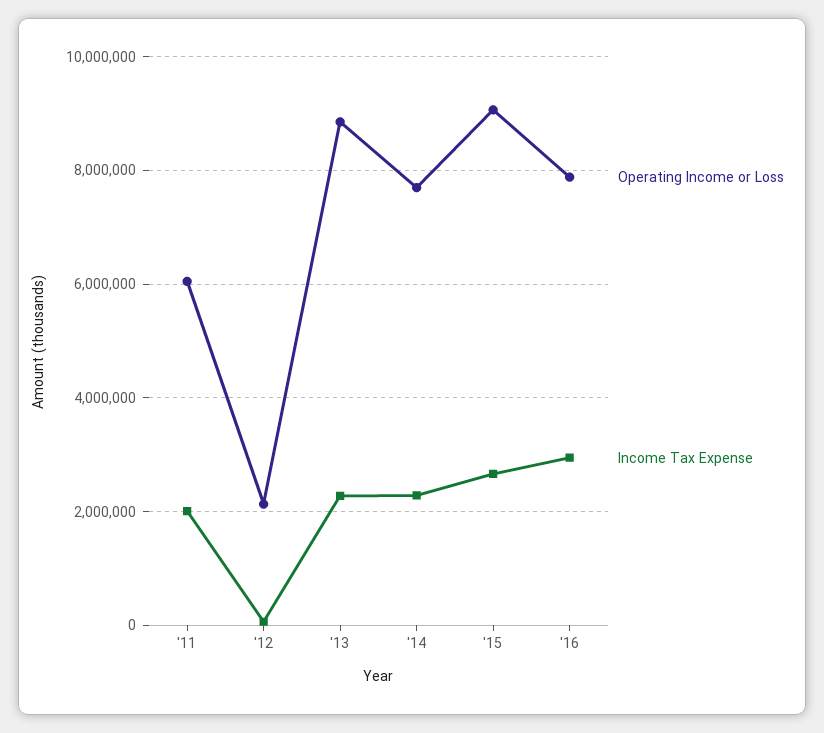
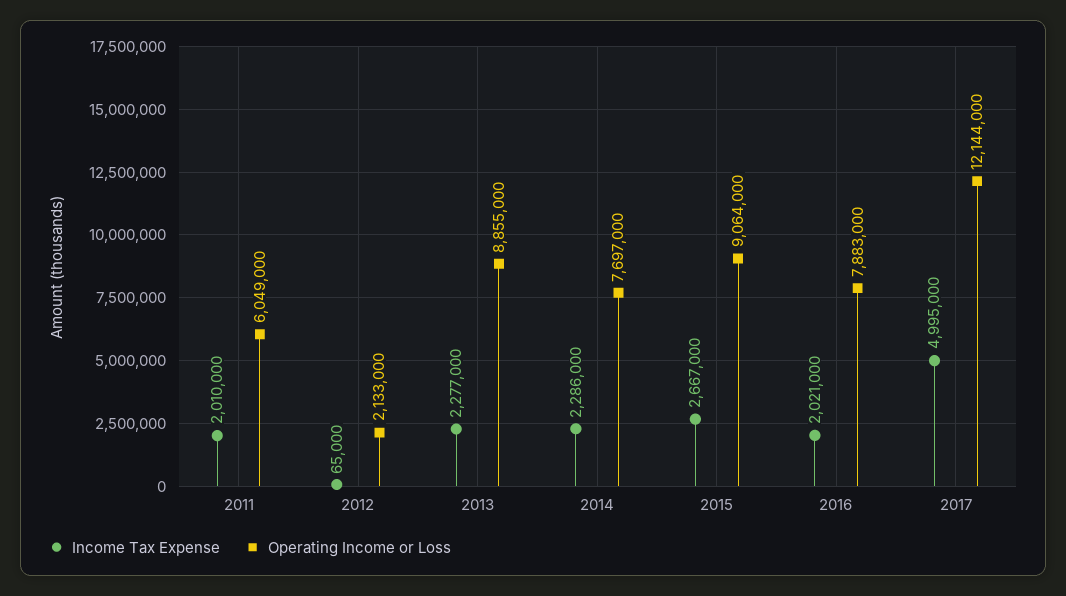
Income Tax Expense, '16: 3000000 -> 2021000
Income Tax Expense, 2017: none -> 4995000
Operating Income or Loss, 2017: none -> 12144000

